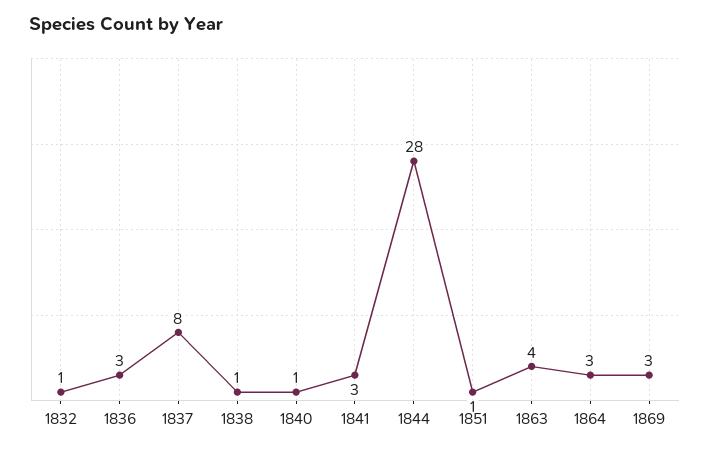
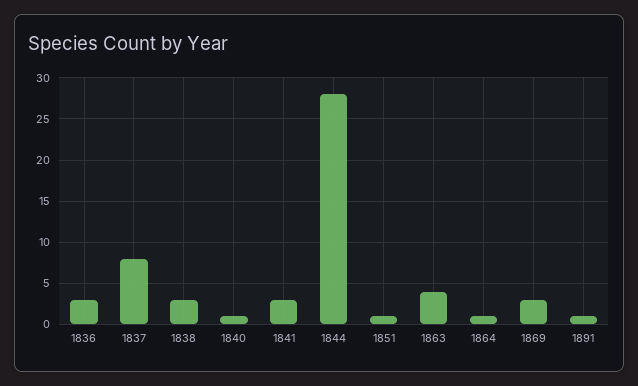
1832: 1 -> none
1838: 1 -> 3
1864: 3 -> 1
1891: none -> 1

